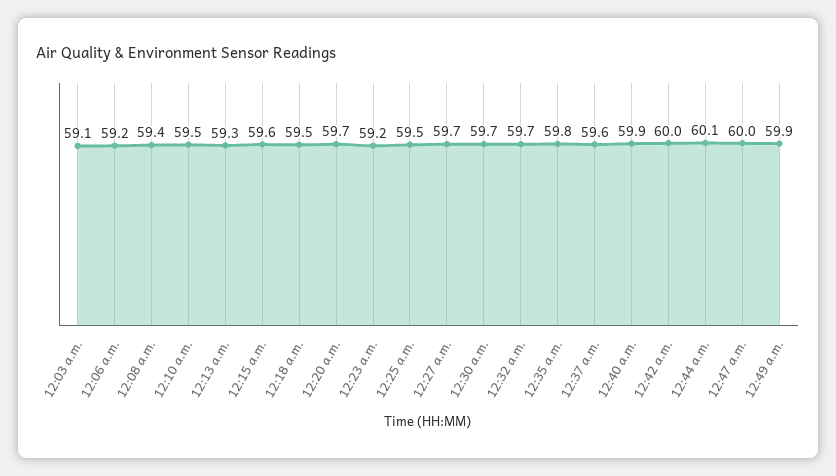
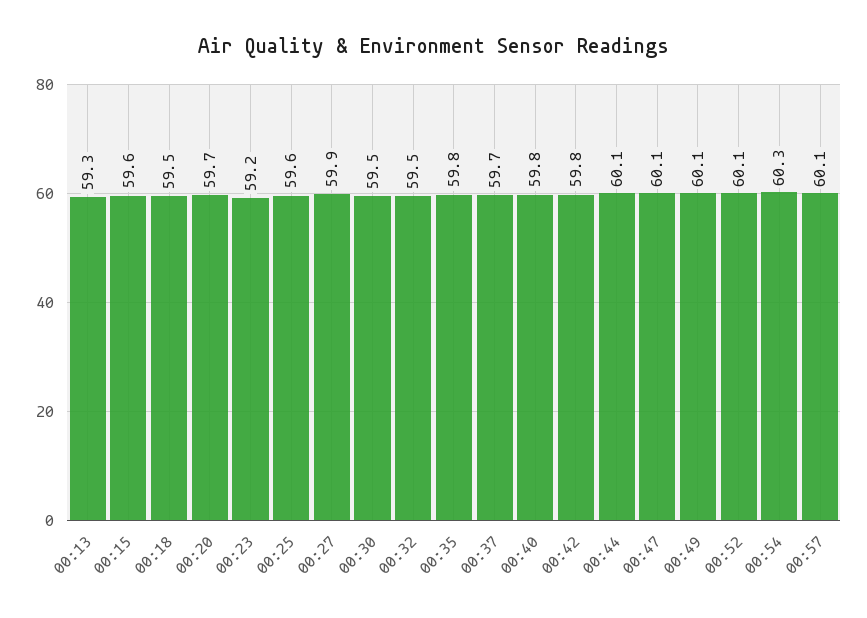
12:03 a.m.: 59.1 -> none
12:06 a.m.: 59.2 -> none
12:08 a.m.: 59.4 -> none
12:10 a.m.: 59.5 -> none
12:25 a.m.: 59.5 -> 59.6
12:27 a.m.: 59.7 -> 59.9
12:30 a.m.: 59.7 -> 59.5
12:32 a.m.: 59.7 -> 59.5
12:37 a.m.: 59.6 -> 59.7
12:40 a.m.: 59.9 -> 59.8
12:42 a.m.: 60 -> 59.8
12:47 a.m.: 60 -> 60.1
12:49 a.m.: 59.9 -> 60.1
00:52: none -> 60.1
00:54: none -> 60.3
00:57: none -> 60.1

